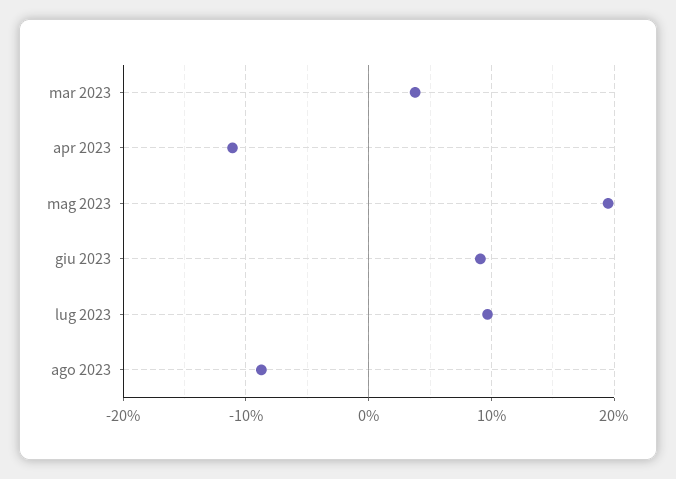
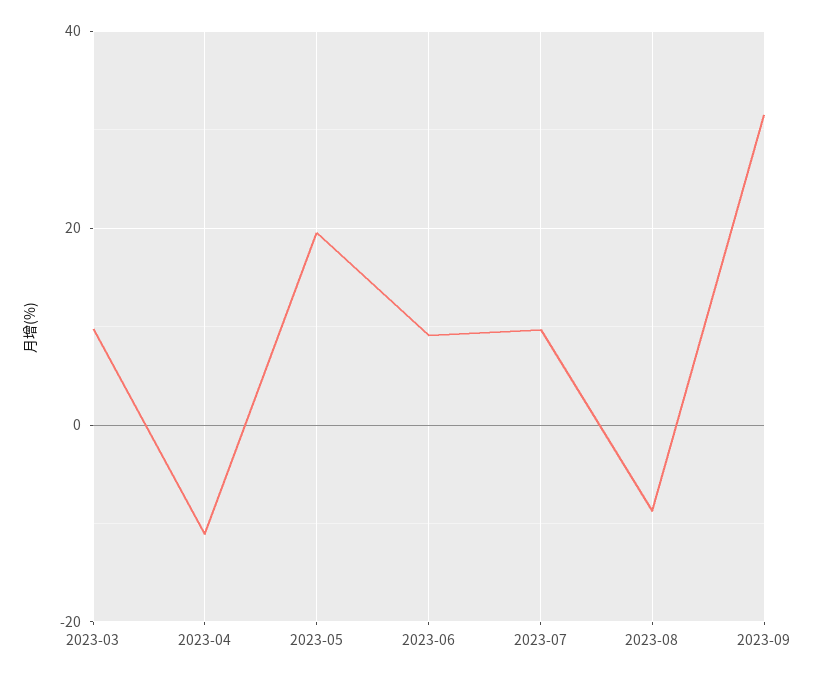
mar 2023: 4 -> 10
2023-09: none -> 32

